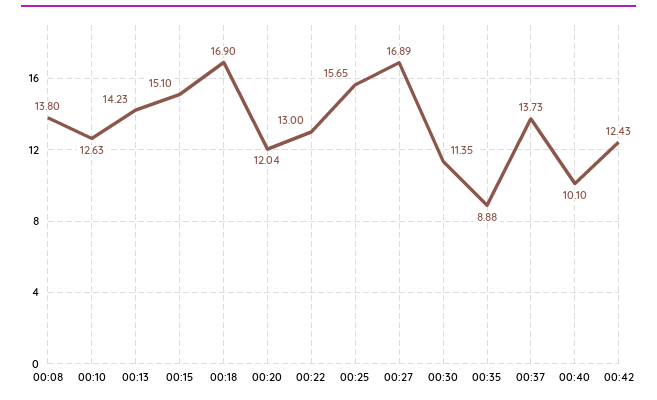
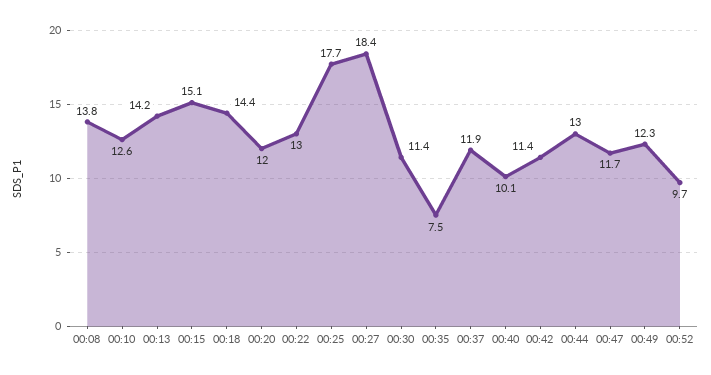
00:18: 16.9 -> 14.4
00:25: 15.65 -> 17.7
00:27: 16.89 -> 18.4
00:35: 8.88 -> 7.5
00:37: 13.73 -> 11.9
00:42: 12.43 -> 11.4
00:44: none -> 13
00:47: none -> 11.7
00:49: none -> 12.3
00:52: none -> 9.7

